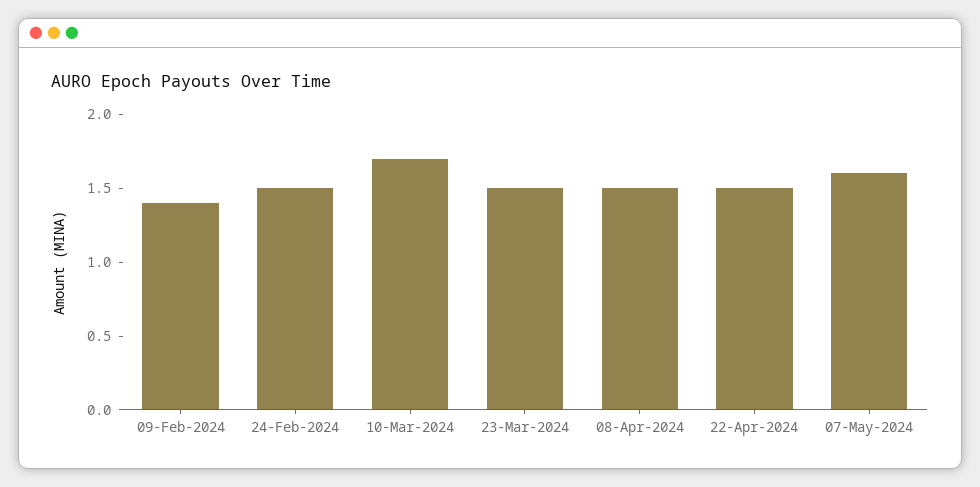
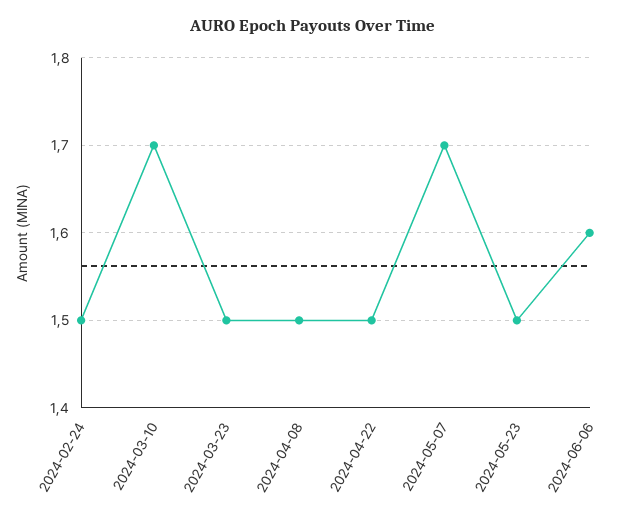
09-Feb-2024: 1.4 -> none
07-May-2024: 1.6 -> 1.7
2024-05-23: none -> 1.5
2024-06-06: none -> 1.6

